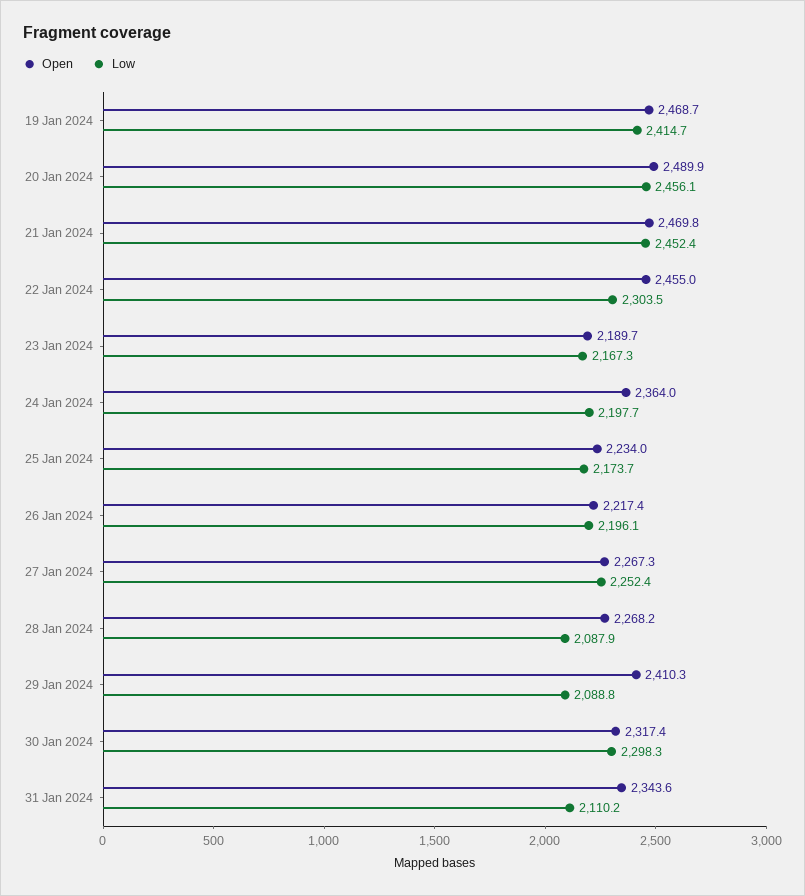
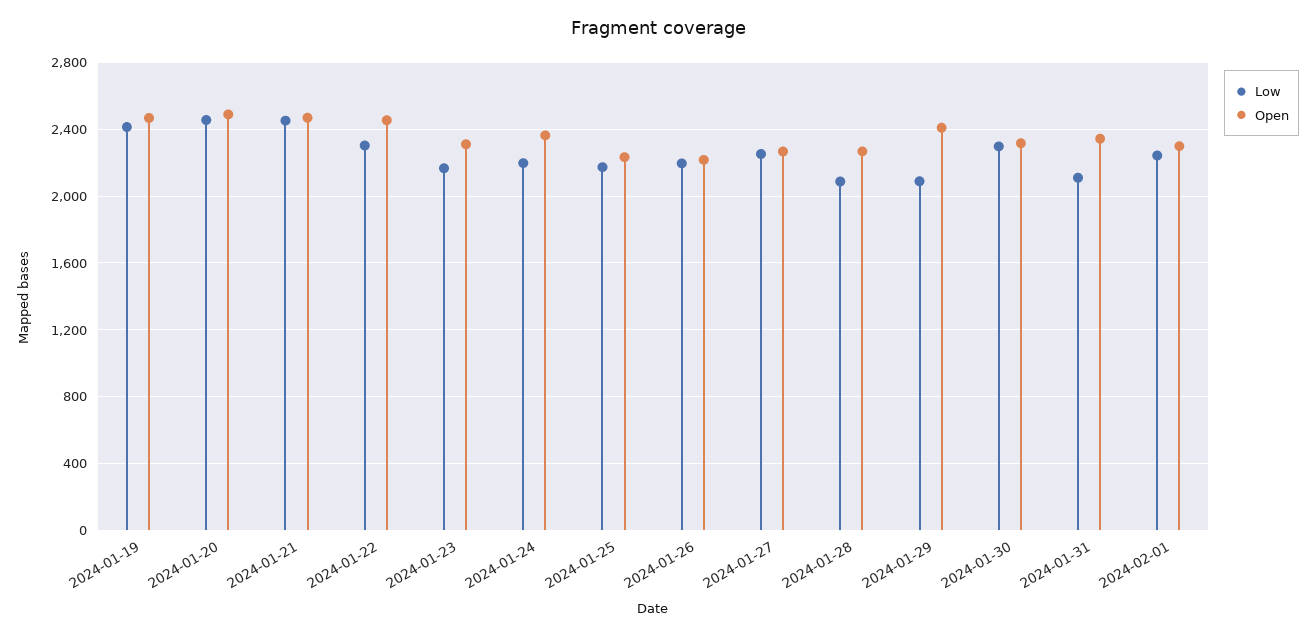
Open, 23 Jan 2024: 2189.7 -> 2300
Low, 2024-02-01: none -> 2250
Open, 2024-02-01: none -> 2300

